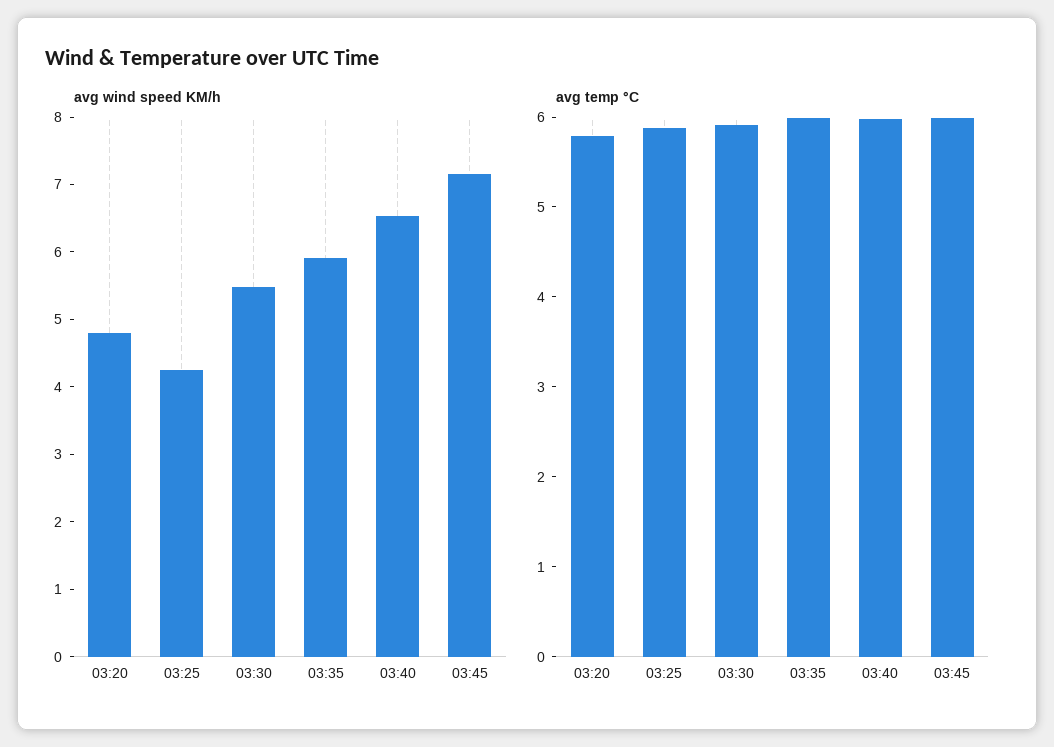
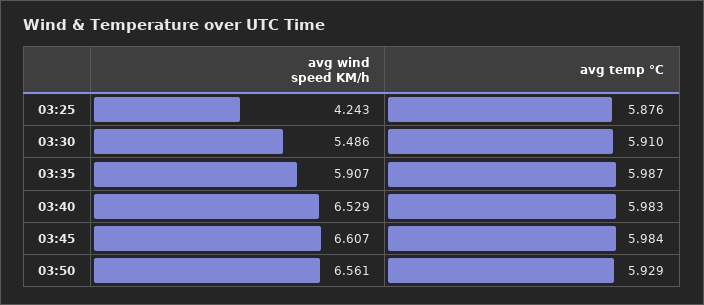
avg wind speed KM/h, 03:20: 4.8 -> none
avg wind speed KM/h, 03:45: 7.2 -> 6.607
avg temp °C, 03:20: 5.8 -> none
avg wind speed KM/h, 03:50: none -> 6.561
avg temp °C, 03:50: none -> 5.929

